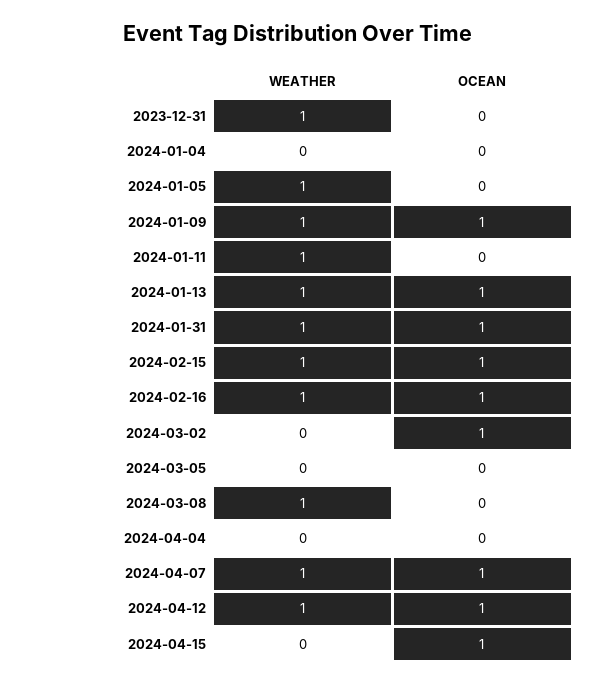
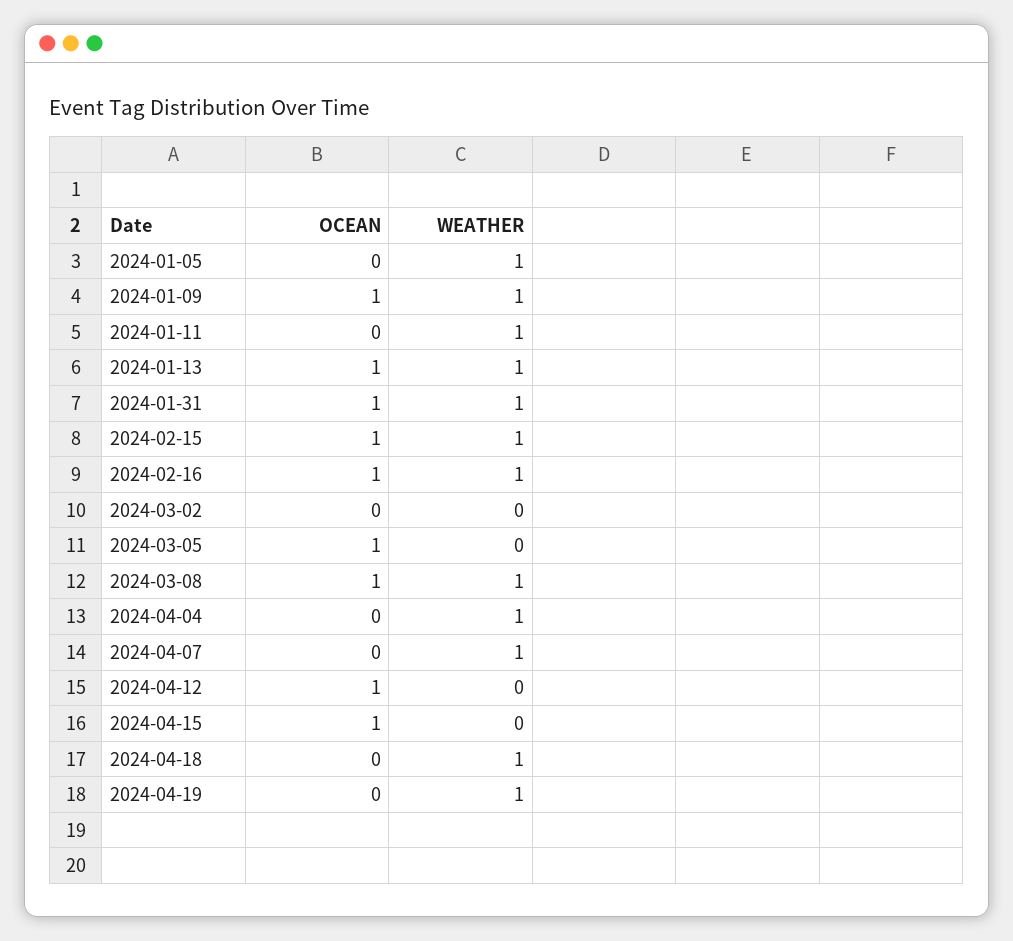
WEATHER, 2023-12-31: 1 -> none
OCEAN, 2023-12-31: 0 -> none
WEATHER, 2024-01-04: 0 -> none
OCEAN, 2024-01-04: 0 -> none
OCEAN, 2024-03-02: 1 -> 0
OCEAN, 2024-03-05: 0 -> 1
OCEAN, 2024-03-08: 0 -> 1
WEATHER, 2024-04-04: 0 -> 1
OCEAN, 2024-04-07: 1 -> 0
WEATHER, 2024-04-12: 1 -> 0
OCEAN, 2024-04-18: none -> 0
WEATHER, 2024-04-18: none -> 1
OCEAN, 2024-04-19: none -> 0
WEATHER, 2024-04-19: none -> 1

